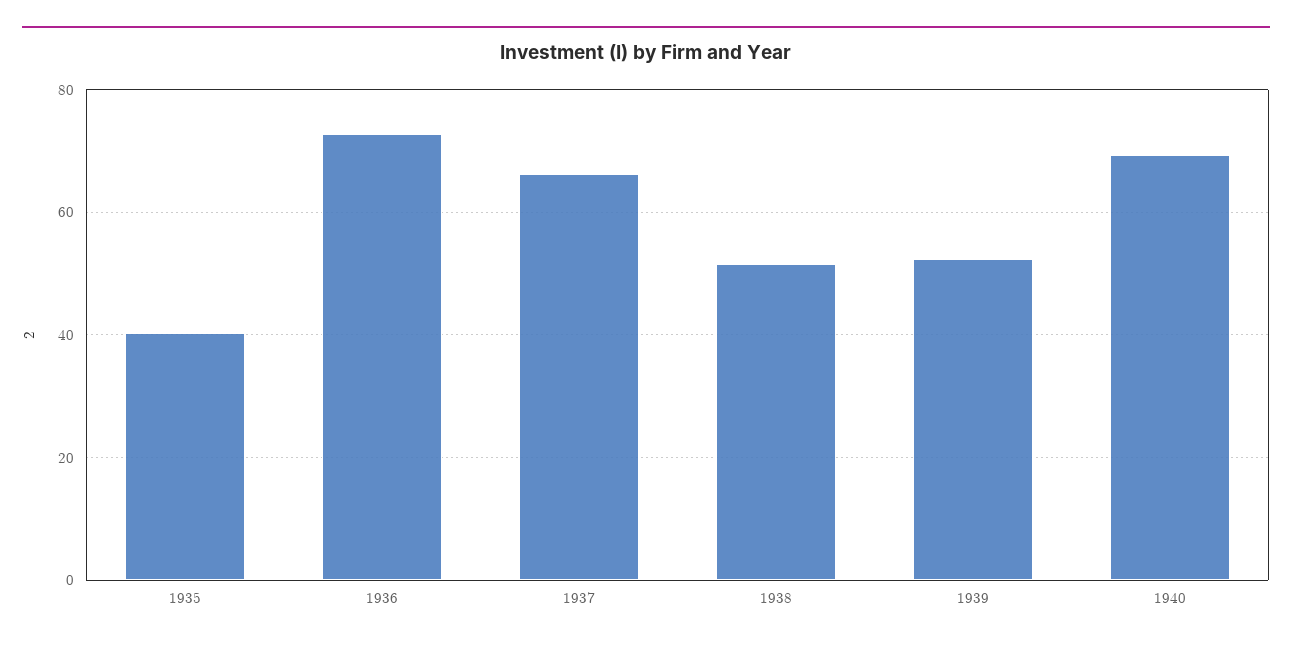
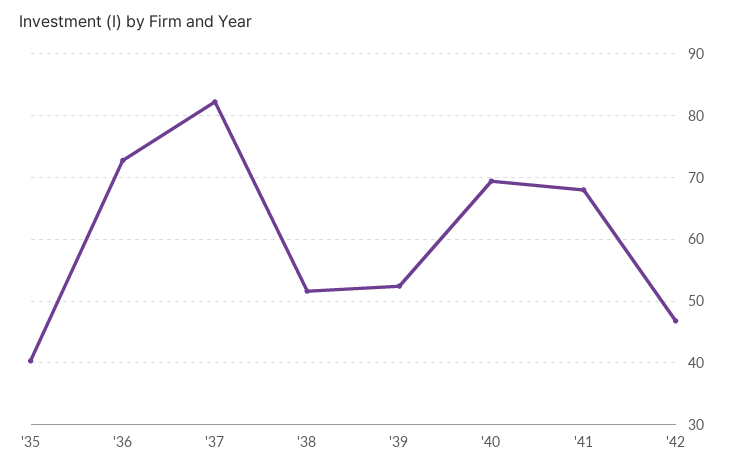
1937: 66 -> 82
'41: none -> 68
'42: none -> 47

